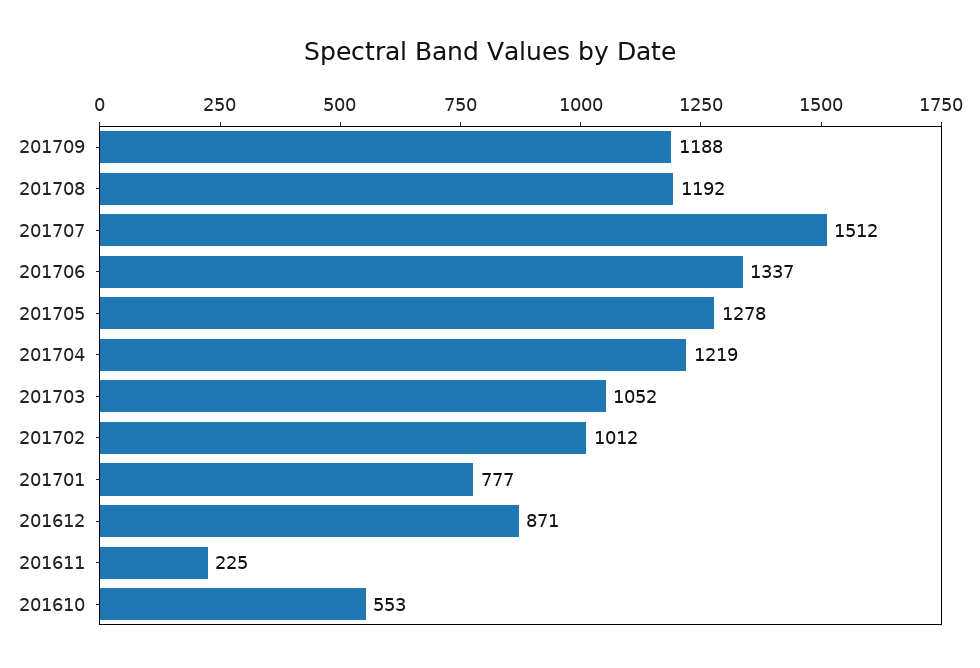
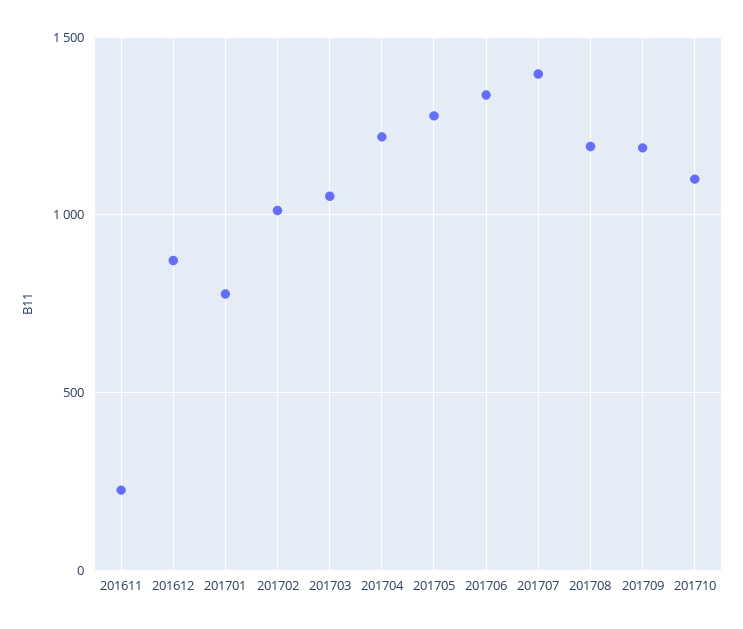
201707: 1512 -> 1400
201610: 553 -> none
201710: none -> 1100

